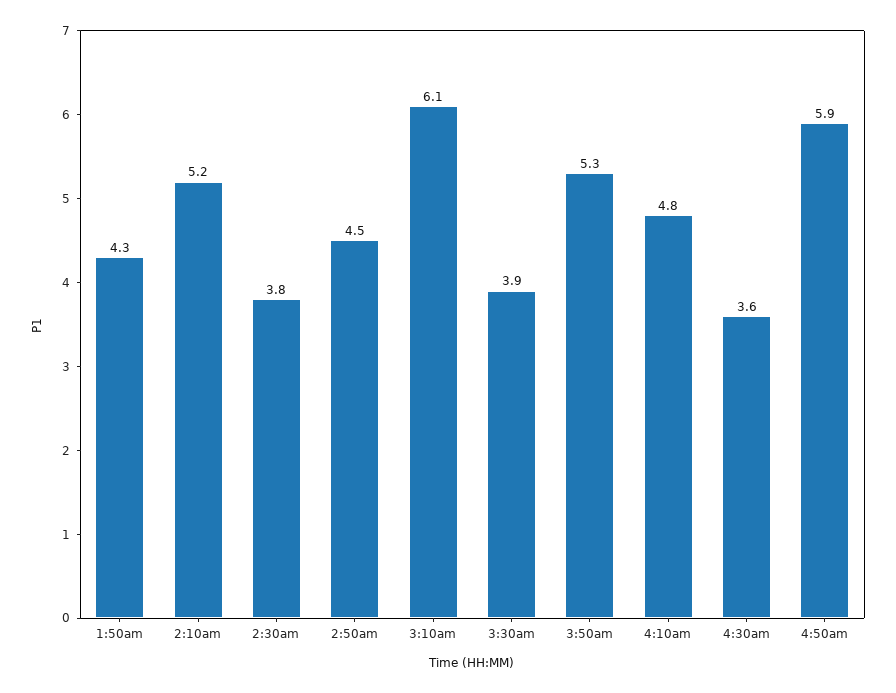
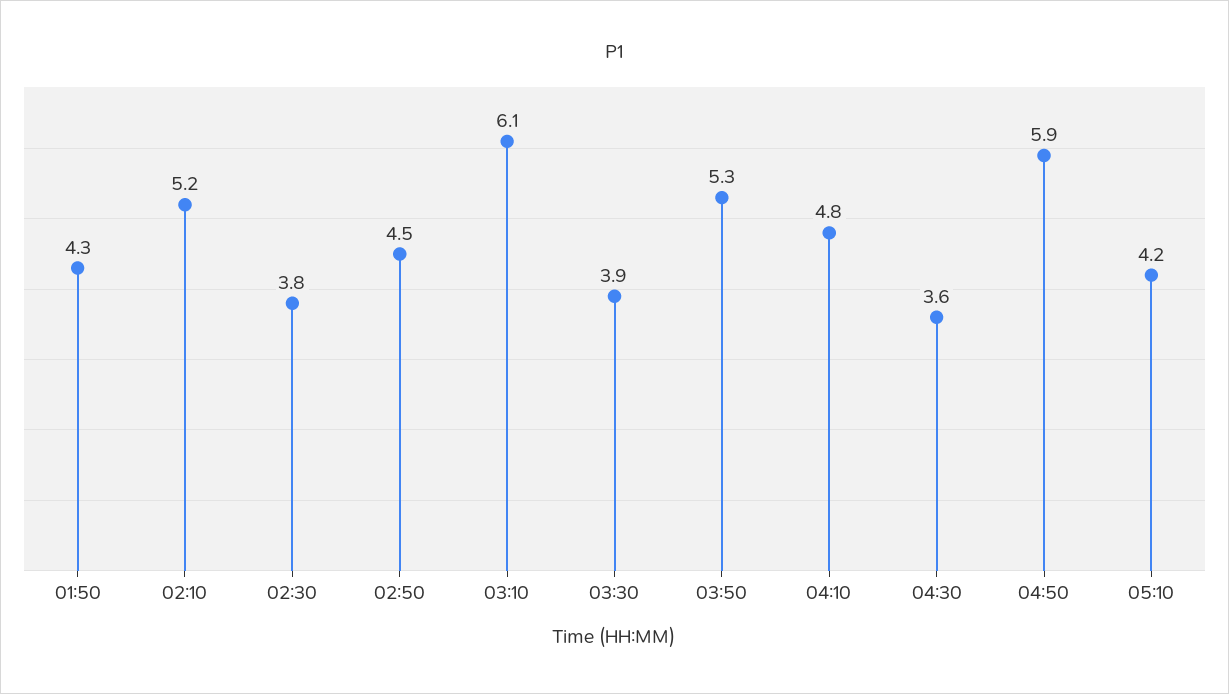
05:10: none -> 4.2

